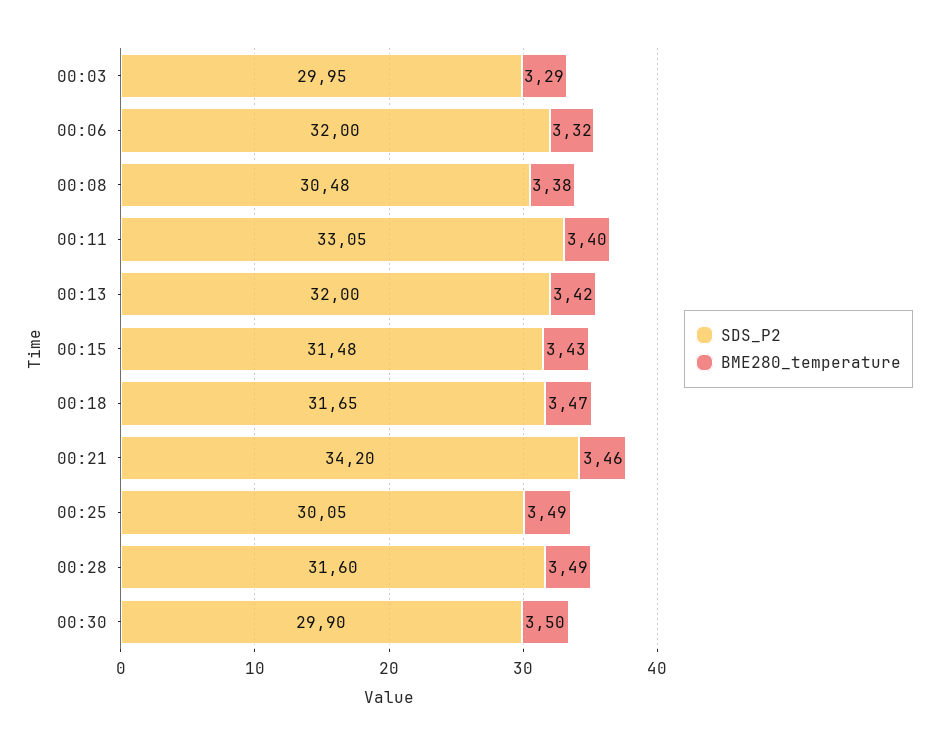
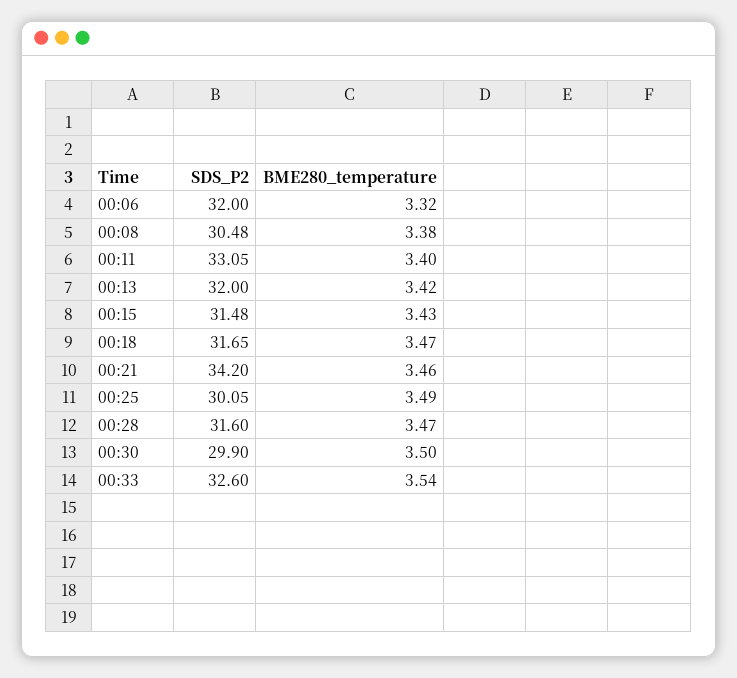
SDS_P2, 00:03: 29.95 -> none
BME280_temperature, 00:03: 3.29 -> none
BME280_temperature, 00:28: 3.49 -> 3.47
SDS_P2, 00:33: none -> 32.6
BME280_temperature, 00:33: none -> 3.54

